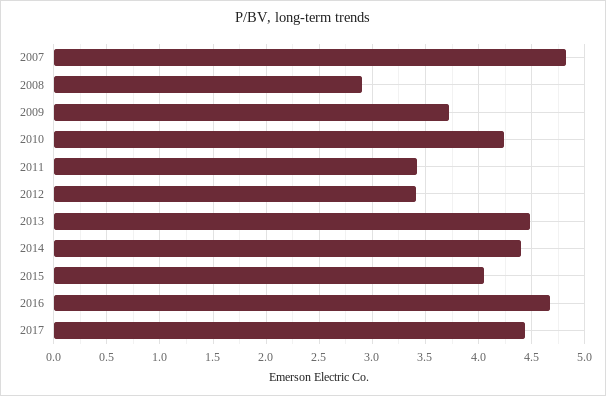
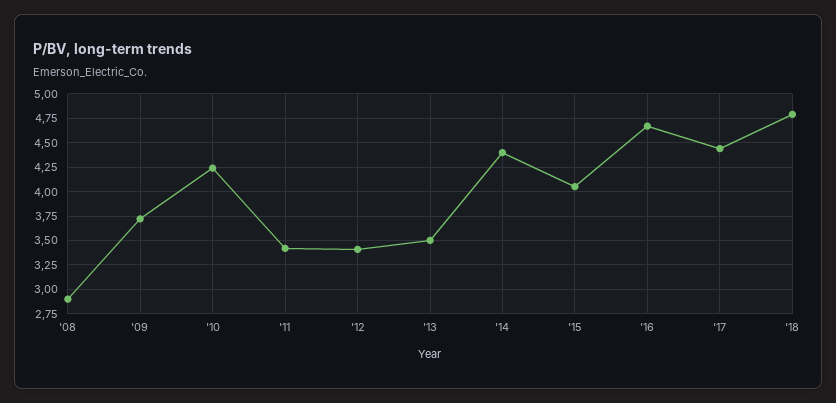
2007: 4.8 -> none
2013: 4.5 -> 3.5
'18: none -> 4.75

